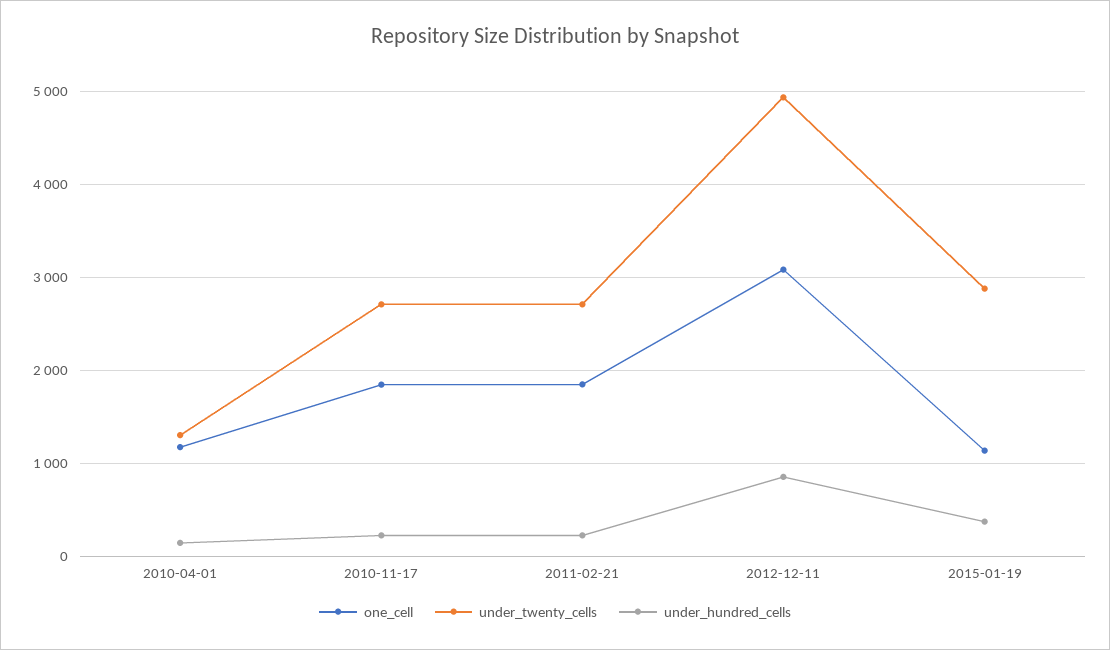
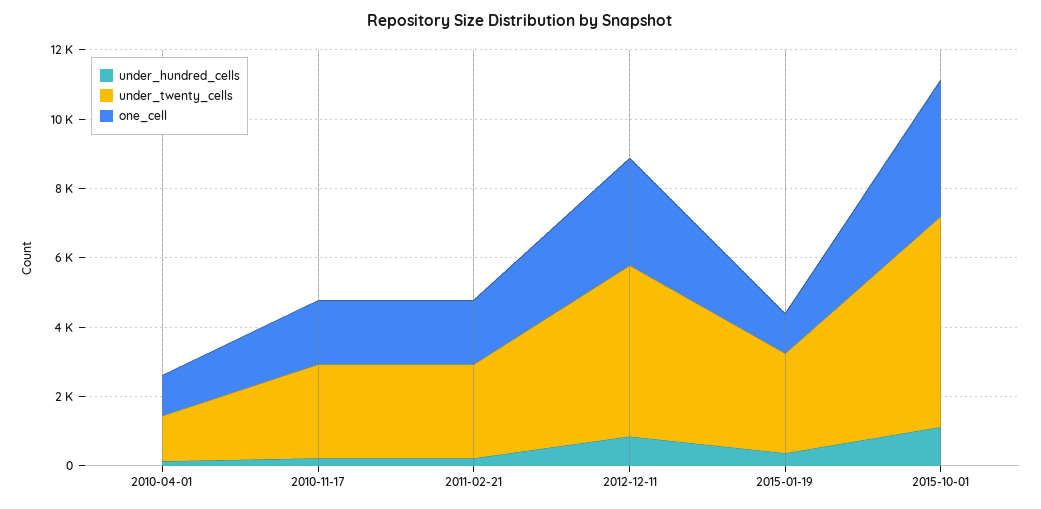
under_hundred_cells, 2015-10-01: none -> 1000
under_twenty_cells, 2015-10-01: none -> 6000
one_cell, 2015-10-01: none -> 4000

